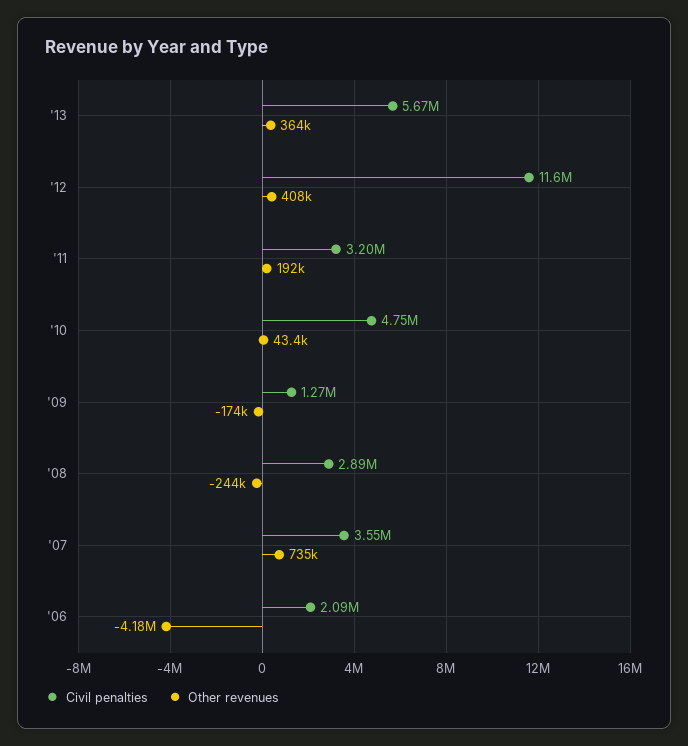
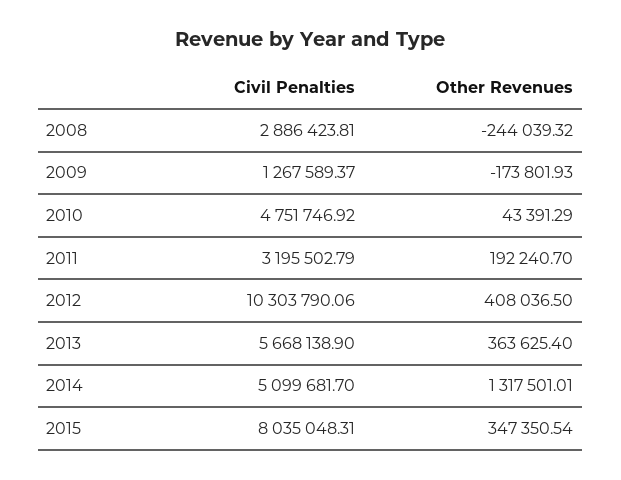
Civil penalties, '12: 11600000 -> 10303790.06
Civil penalties, '07: 3550000 -> none
Other revenues, '07: 735000 -> none
Civil penalties, '06: 2090000 -> none
Other revenues, '06: -4180000 -> none
Civil penalties, 2014: none -> 5099681.7
Other revenues, 2014: none -> 1317501.01
Civil penalties, 2015: none -> 8035048.31
Other revenues, 2015: none -> 347350.54

